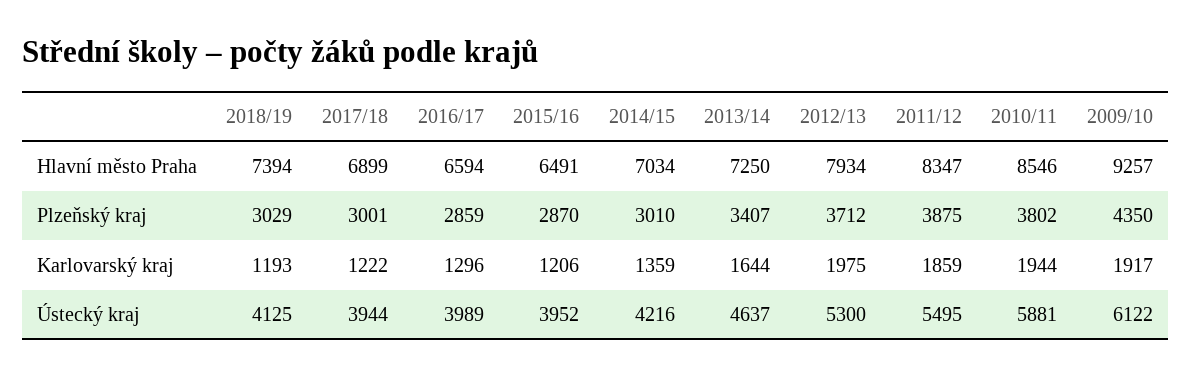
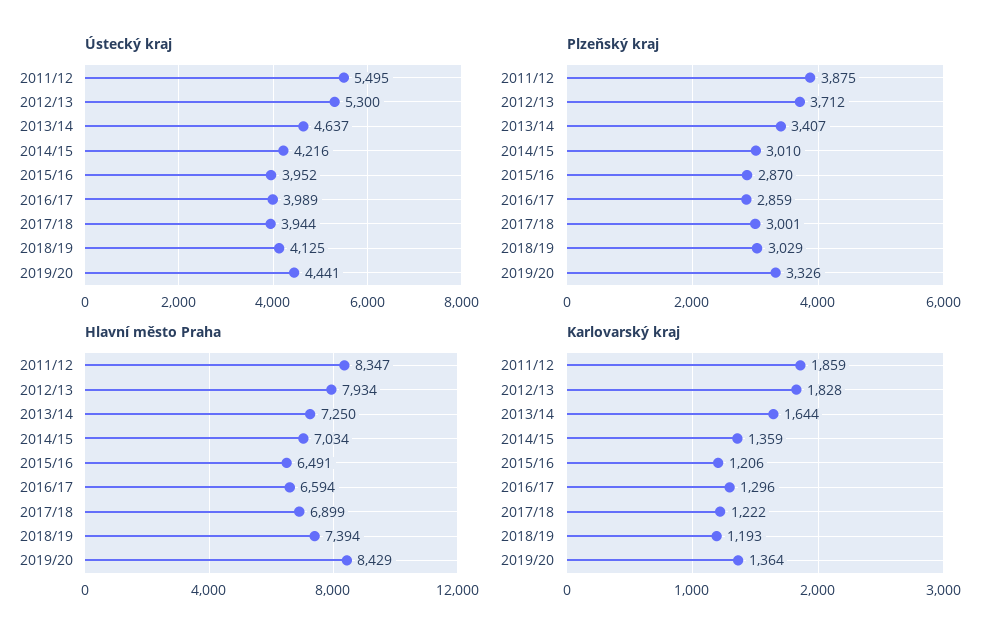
Hlavní město Praha, 2010/11: 8546 -> none
Hlavní město Praha, 2009/10: 9257 -> none
Plzeňský kraj, 2010/11: 3802 -> none
Plzeňský kraj, 2009/10: 4350 -> none
Karlovarský kraj, 2012/13: 1975 -> 1828
Karlovarský kraj, 2010/11: 1944 -> none
Karlovarský kraj, 2009/10: 1917 -> none
Ústecký kraj, 2010/11: 5881 -> none
Ústecký kraj, 2009/10: 6122 -> none
Ústecký kraj, 2019/20: none -> 4441
Plzeňský kraj, 2019/20: none -> 3326
Hlavní město Praha, 2019/20: none -> 8429
Karlovarský kraj, 2019/20: none -> 1364

